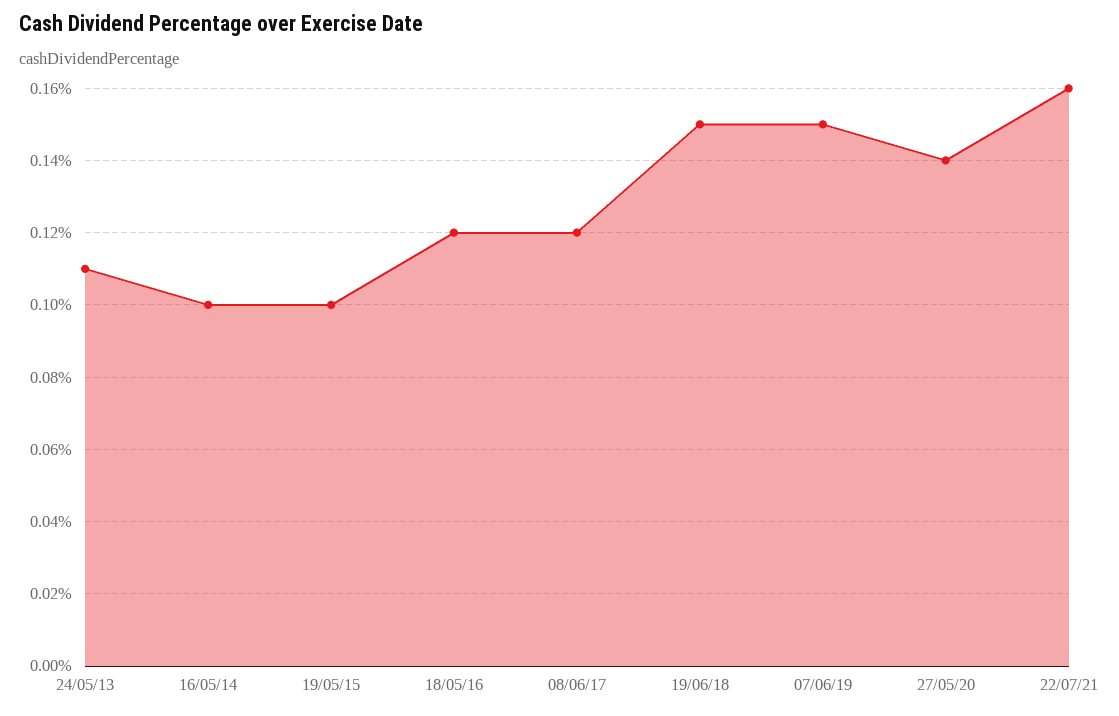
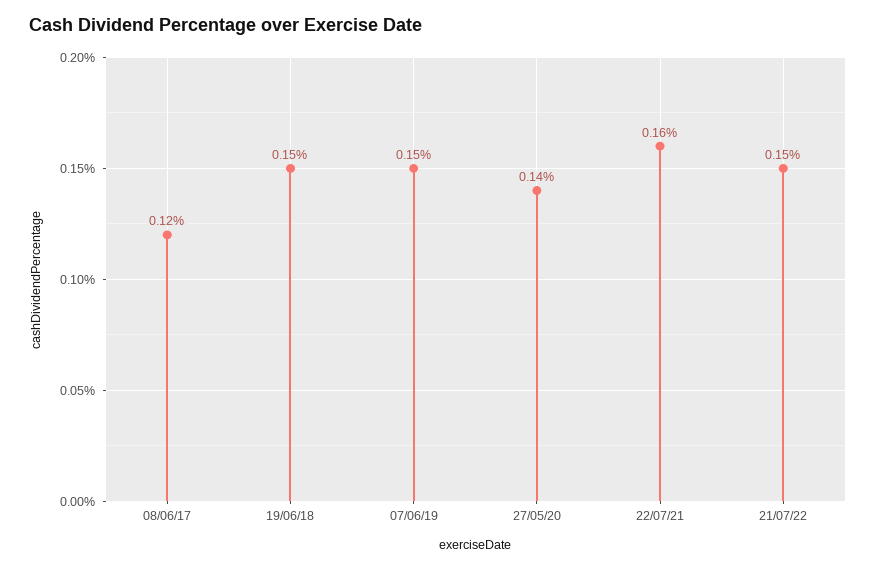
24/05/13: 0.11 -> none
16/05/14: 0.1 -> none
19/05/15: 0.1 -> none
18/05/16: 0.12 -> none
21/07/22: none -> 0.15

